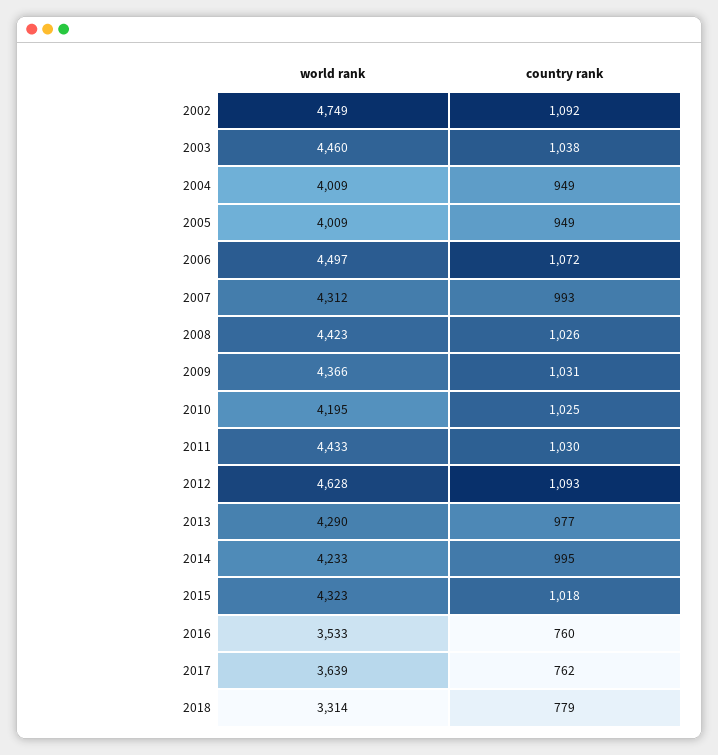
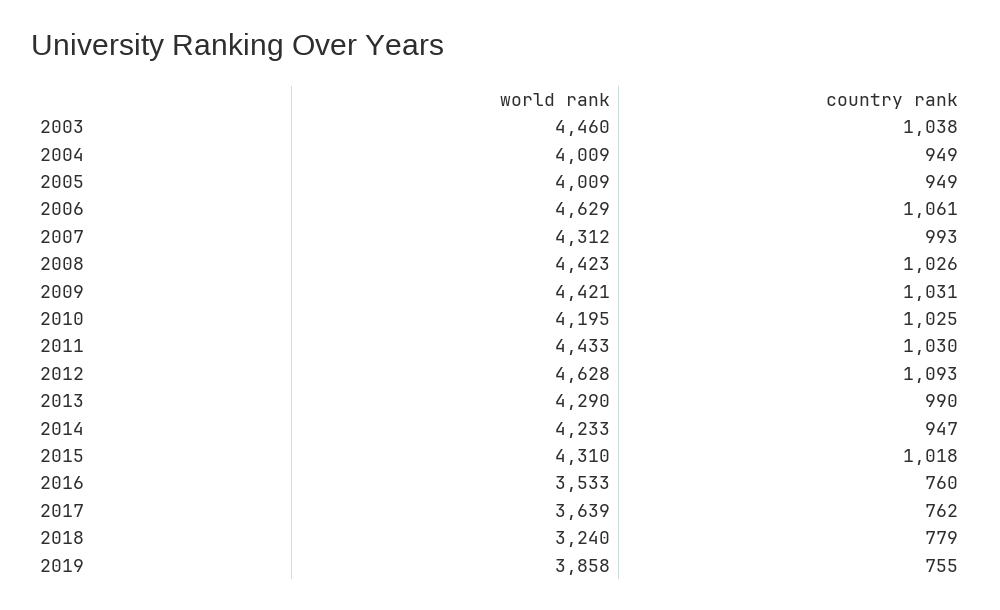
world rank, 2002: 4749 -> none
country rank, 2002: 1092 -> none
world rank, 2006: 4497 -> 4629
country rank, 2006: 1072 -> 1061
world rank, 2009: 4366 -> 4421
country rank, 2013: 977 -> 990
country rank, 2014: 995 -> 947
world rank, 2015: 4323 -> 4310
world rank, 2018: 3314 -> 3240
world rank, 2019: none -> 3858
country rank, 2019: none -> 755

